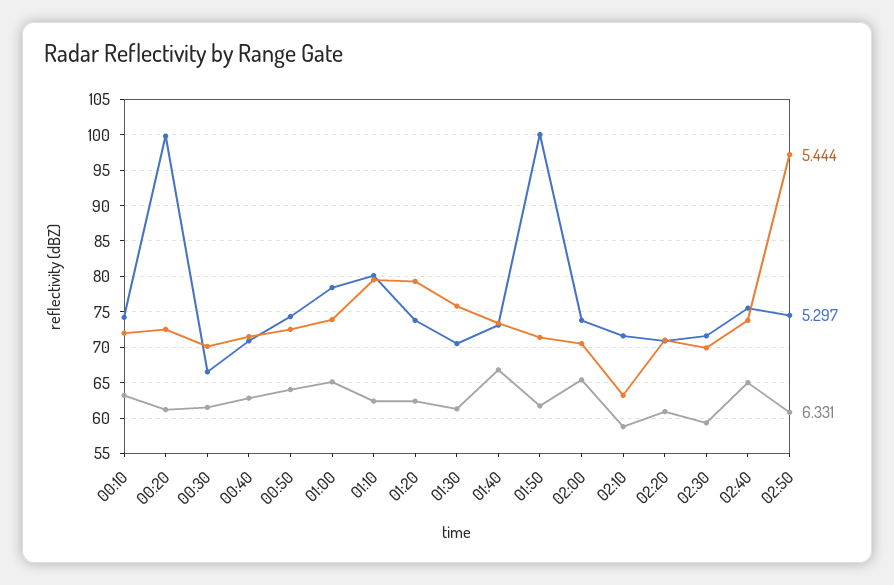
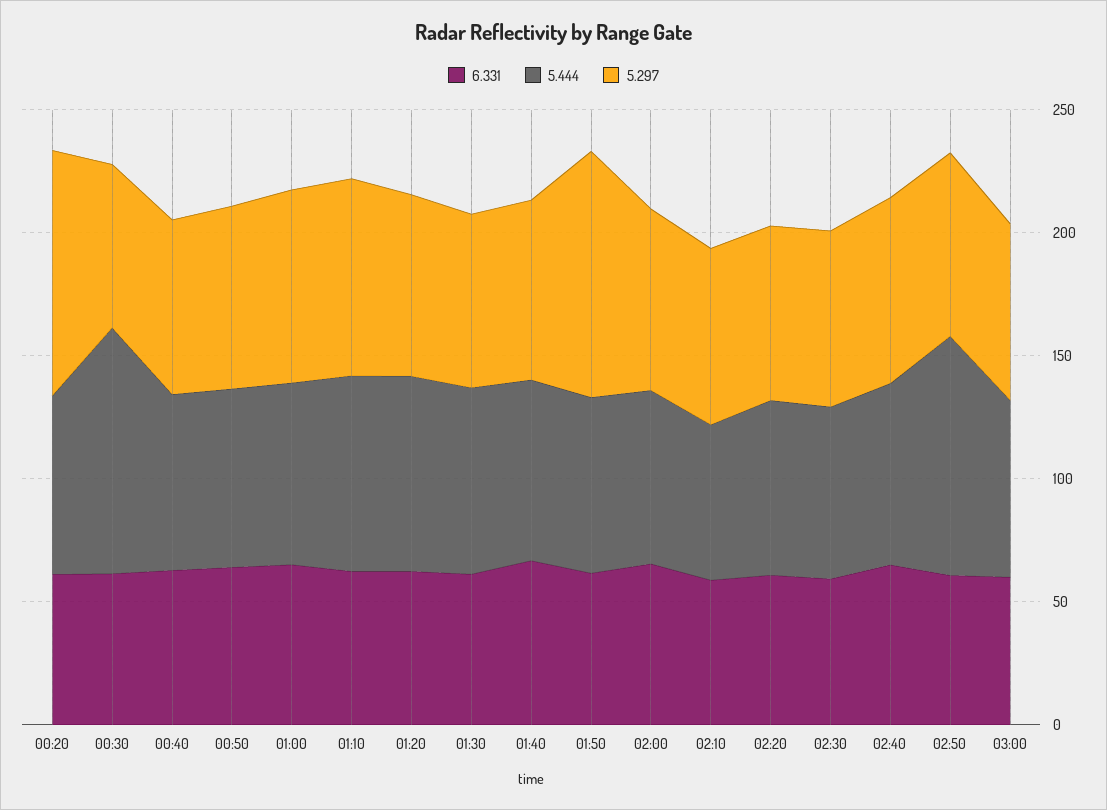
5.444, 00:10: 72 -> none
5.297, 00:10: 74 -> none
6.331, 00:10: 63 -> none
5.444, 00:30: 70 -> 100
6.331, 03:00: none -> 60
5.444, 03:00: none -> 70
5.297, 03:00: none -> 70

